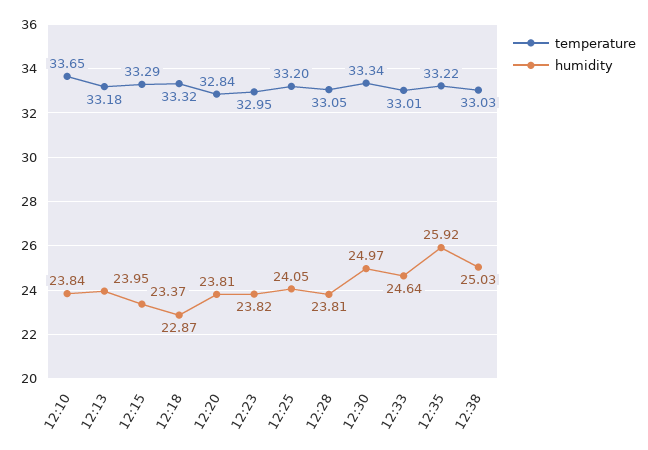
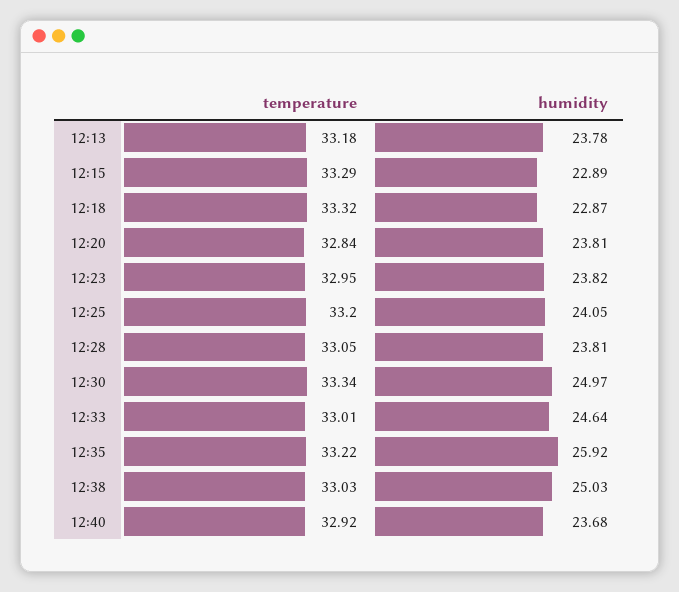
temperature, 12:10: 33.65 -> none
humidity, 12:10: 23.84 -> none
humidity, 12:13: 23.95 -> 23.78
humidity, 12:15: 23.37 -> 22.89
temperature, 12:40: none -> 32.92
humidity, 12:40: none -> 23.68

